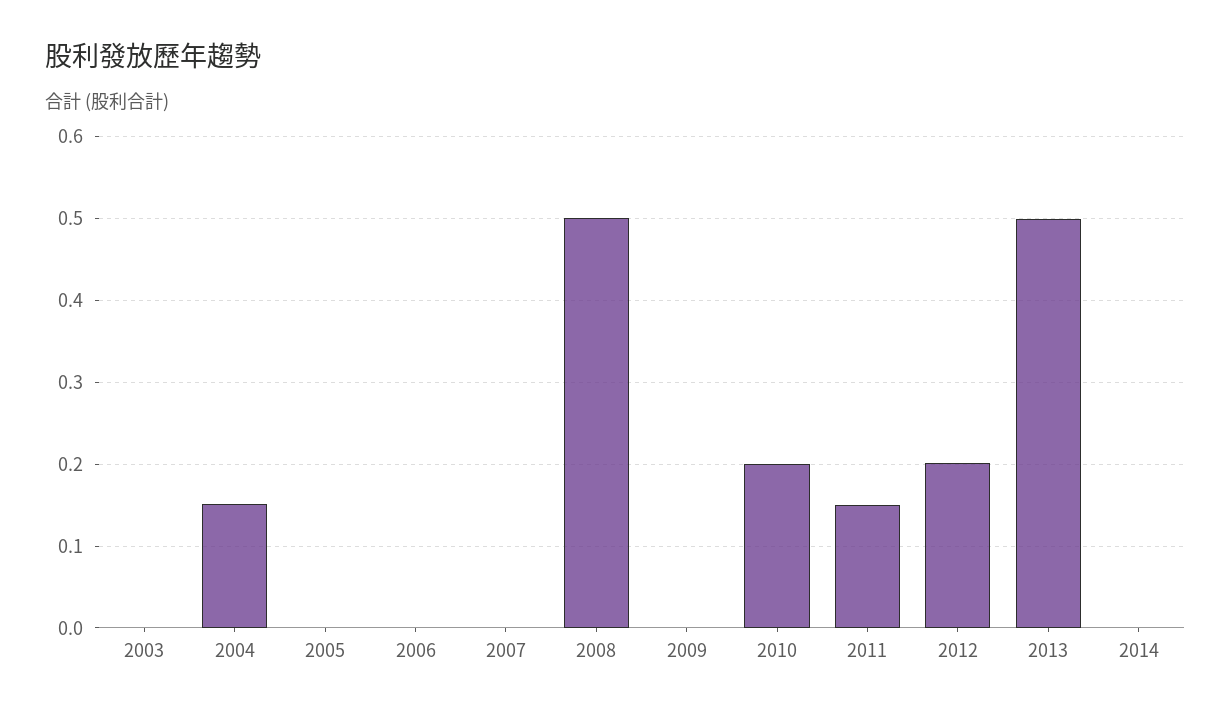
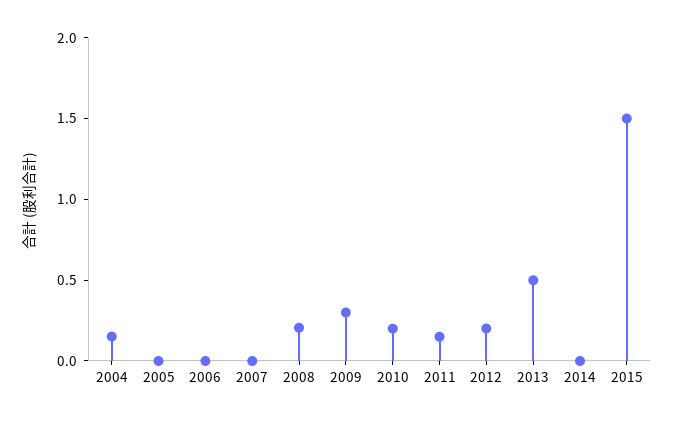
2003: 0 -> none
2008: 0.5 -> 0.2
2009: 0 -> 0.3
2015: none -> 1.5

